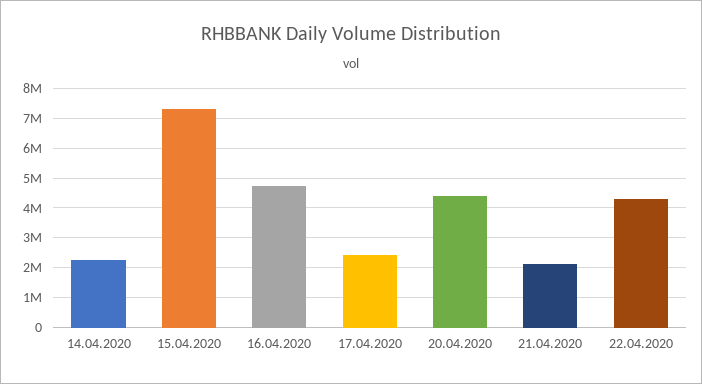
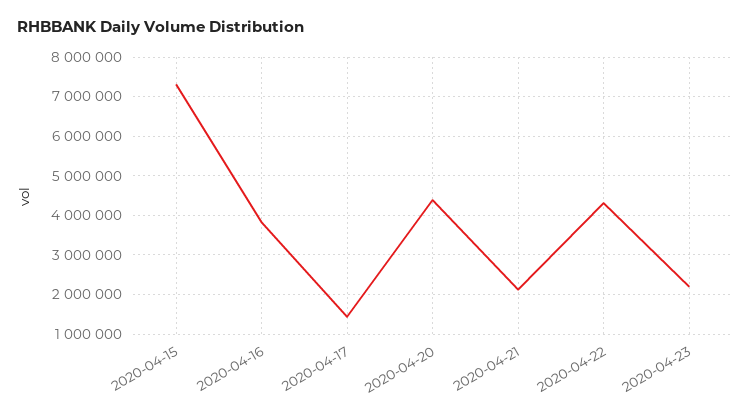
14.04.2020: 2250000 -> none
16.04.2020: 4750000 -> 3800000
17.04.2020: 2500000 -> 1400000
2020-04-23: none -> 2200000

